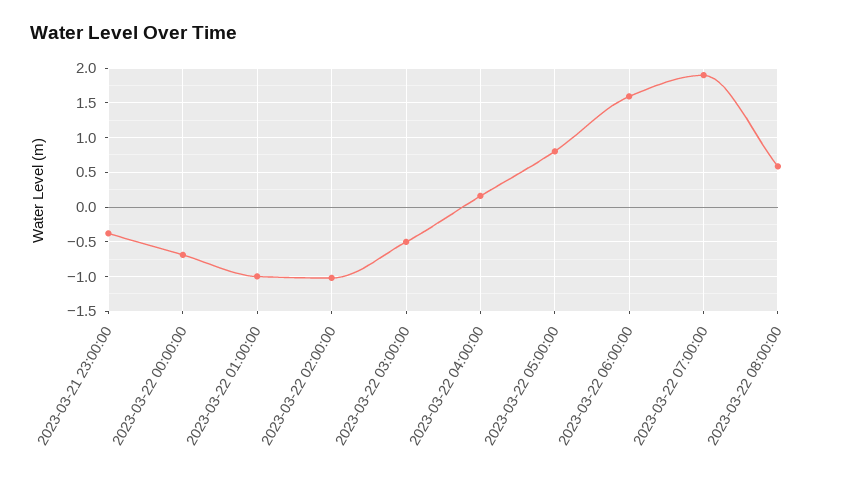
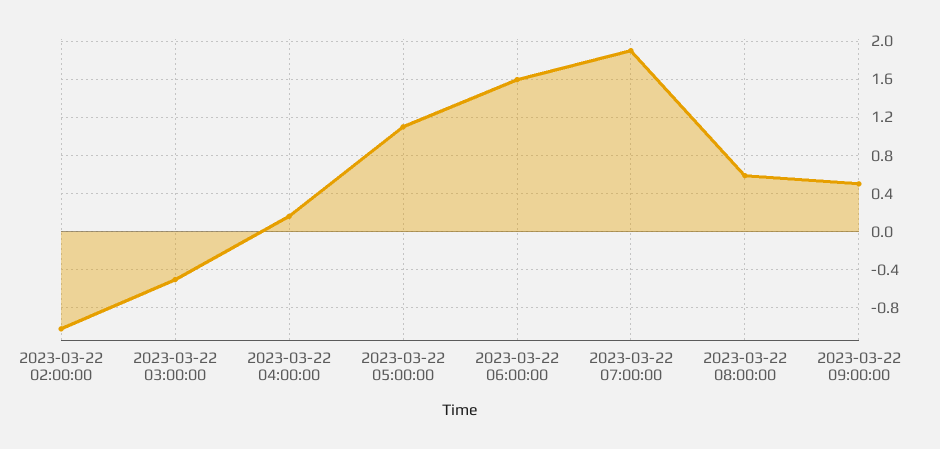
2023-03-21 23:00:00: -0.4 -> none
2023-03-22 00:00:00: -0.7 -> none
2023-03-22 01:00:00: -1 -> none
2023-03-22 05:00:00: 0.8 -> 1.1
2023-03-22 09:00:00: none -> 0.5

